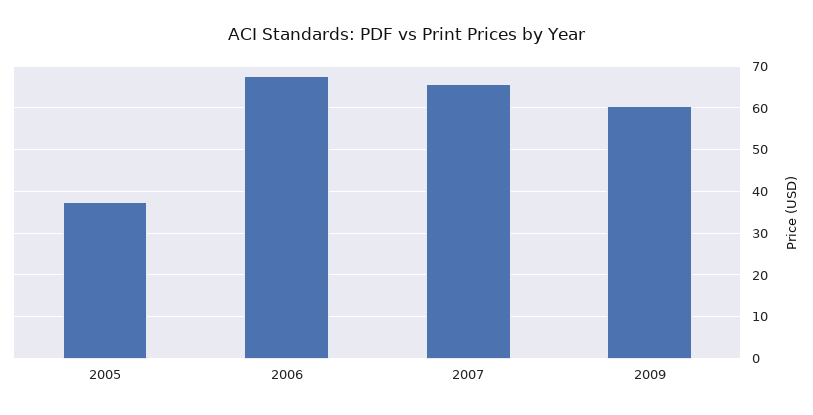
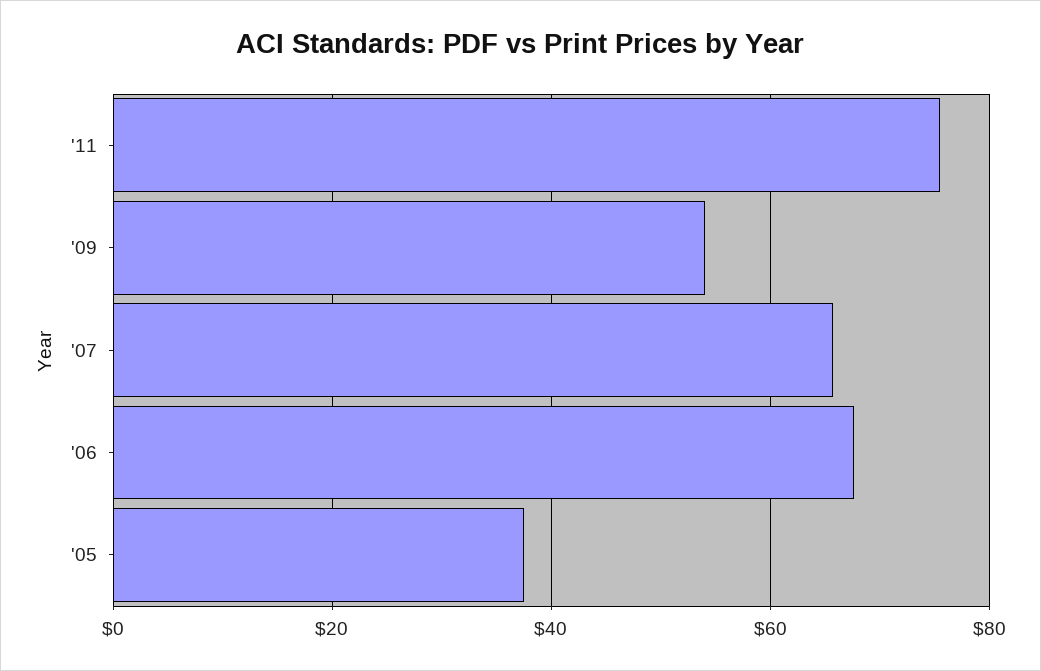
2009: 60 -> 54
'11: none -> 76

